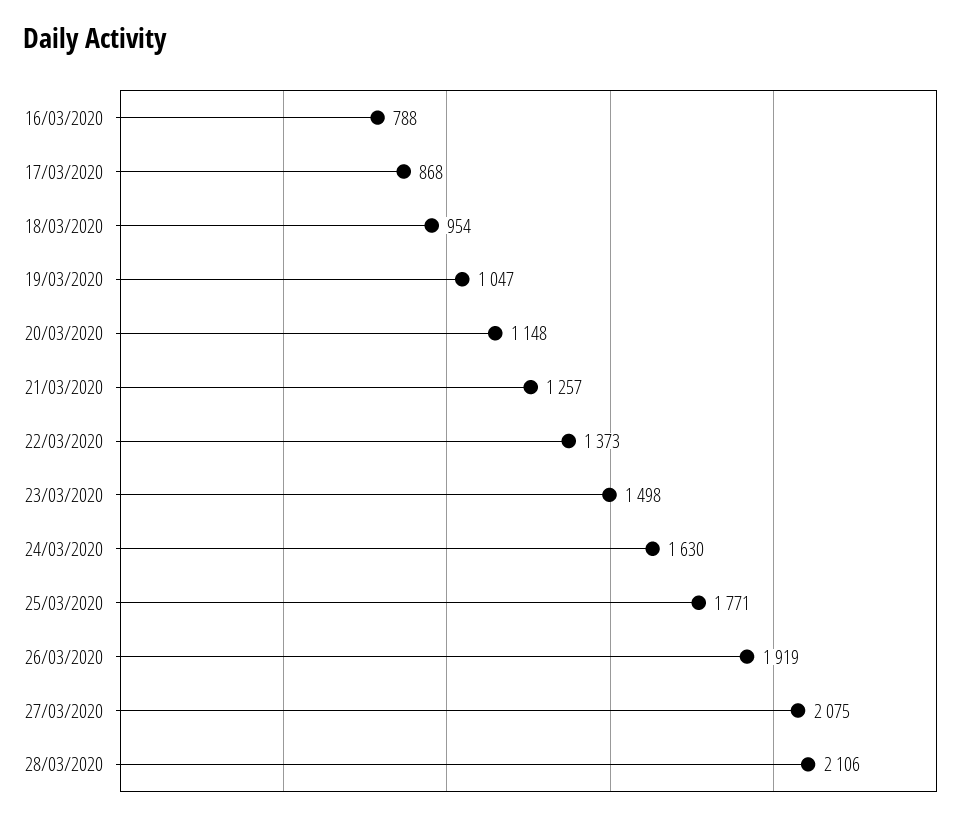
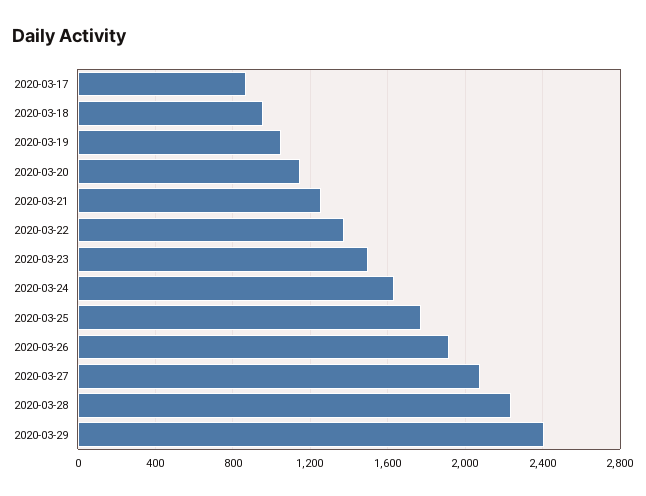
16/03/2020: 788 -> none
28/03/2020: 2106 -> 2250
2020-03-29: none -> 2400

